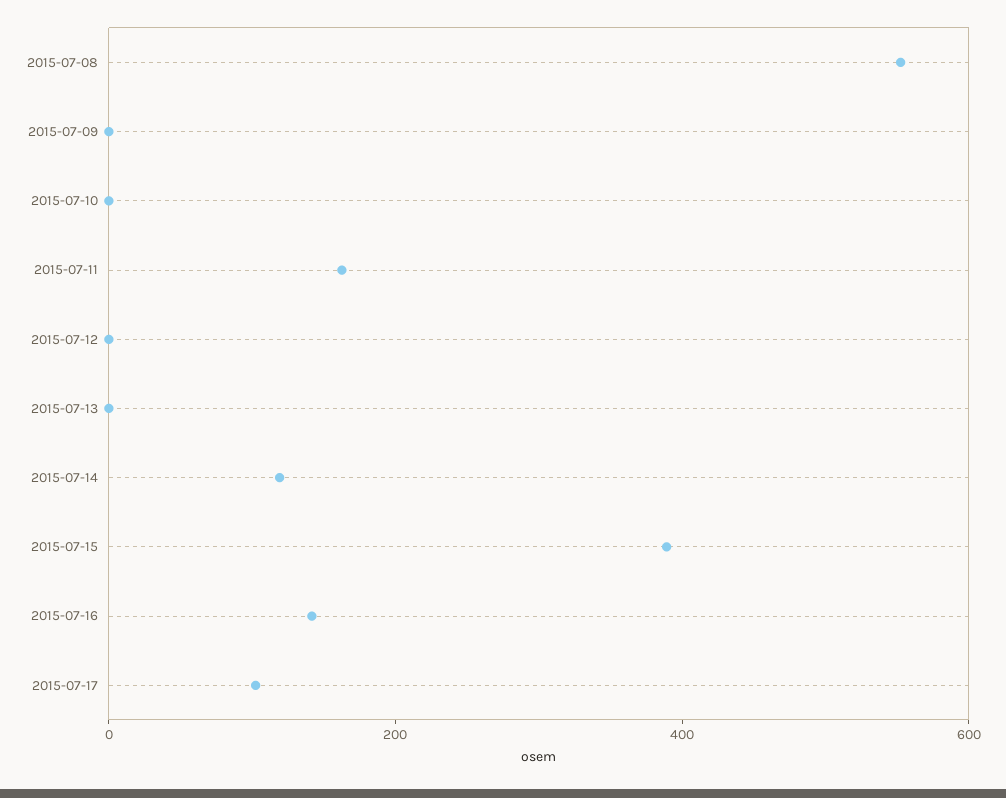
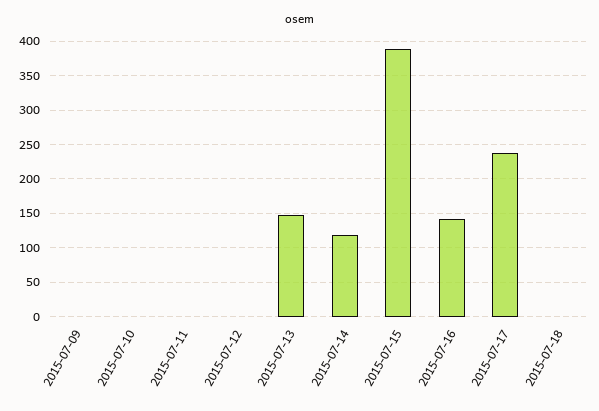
2015-07-08: 550 -> none
2015-07-11: 150 -> 0
2015-07-13: 0 -> 150
2015-07-17: 100 -> 240
2015-07-18: none -> 0

